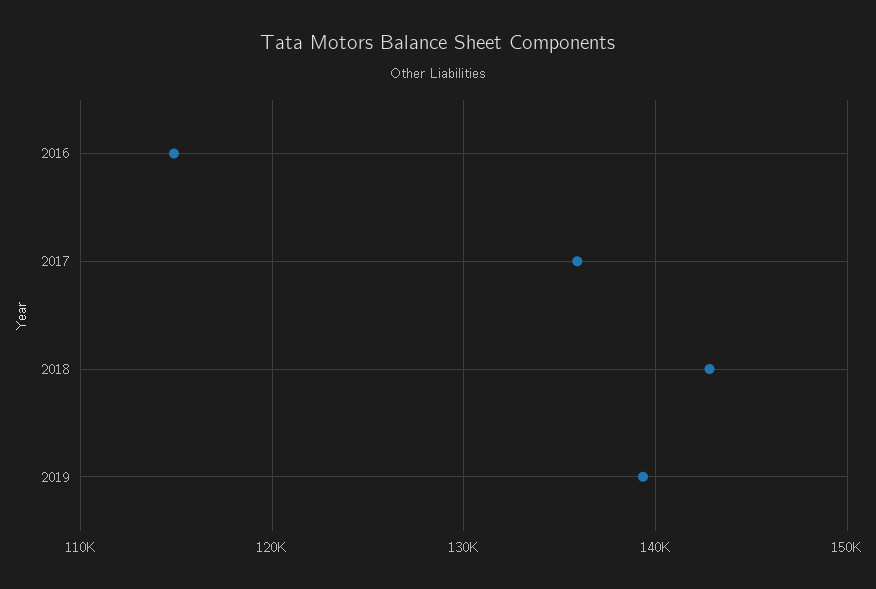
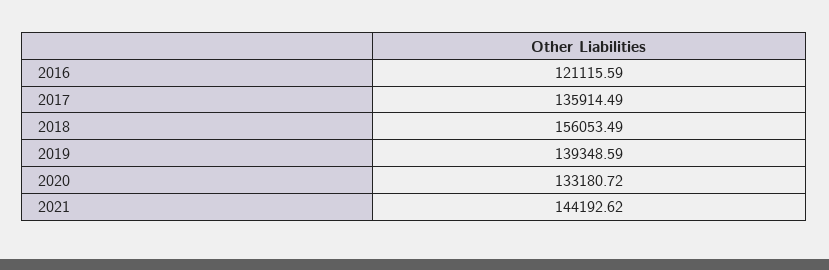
2016: 115000 -> 121115.59
2018: 143000 -> 156053.49
2020: none -> 133180.72
2021: none -> 144192.62

